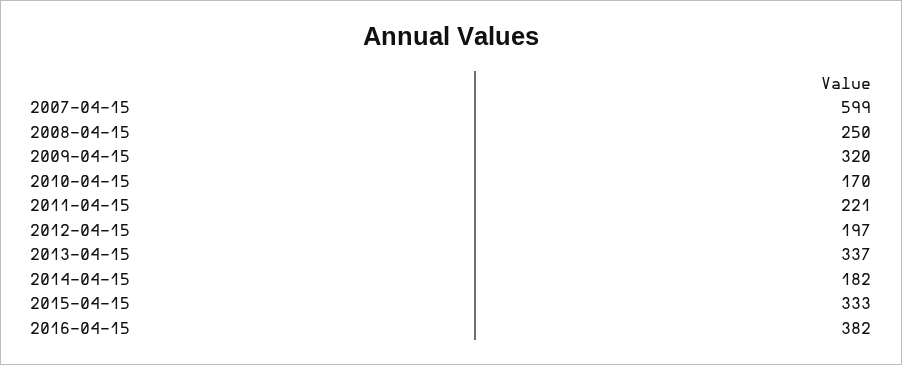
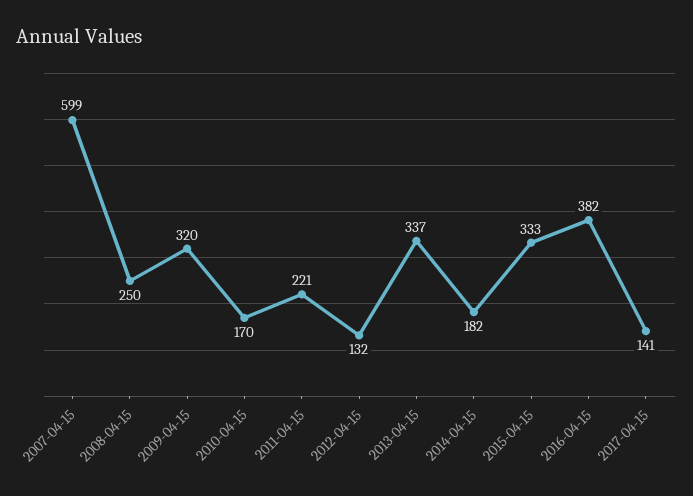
2012-04-15: 197 -> 132
2017-04-15: none -> 141

